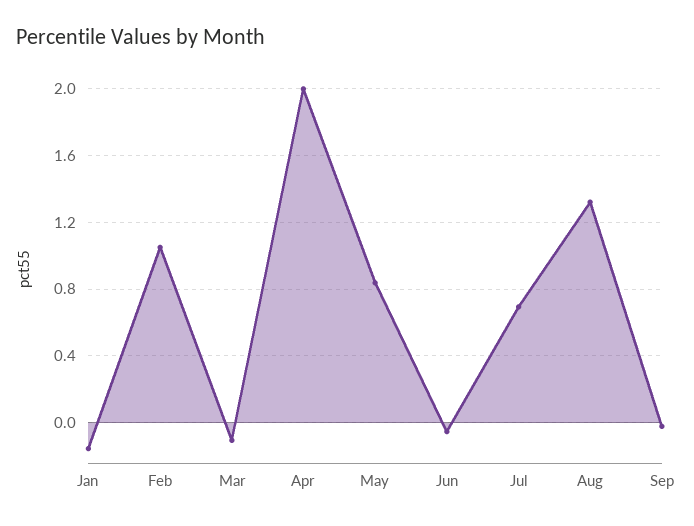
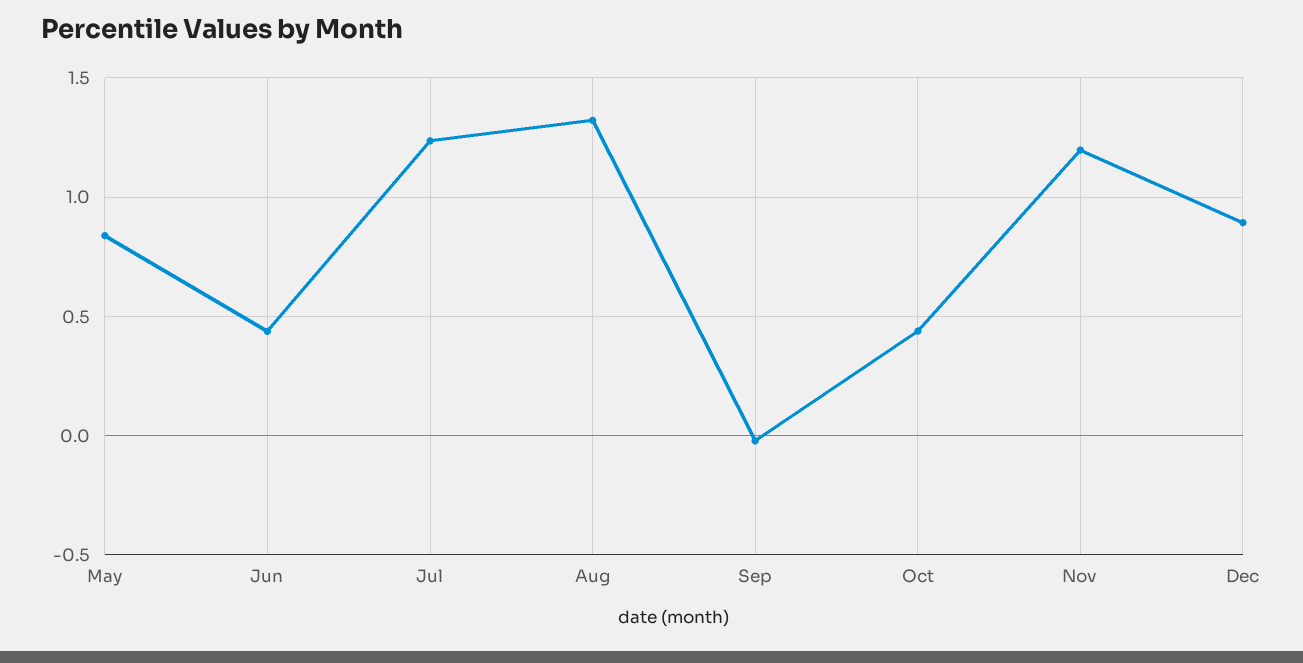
Jan: -0.15 -> none
Feb: 1.05 -> none
Mar: -0.1 -> none
Apr: 2 -> none
Jun: -0.05 -> 0.45
Jul: 0.7 -> 1.25
Oct: none -> 0.45
Nov: none -> 1.2
Dec: none -> 0.9

